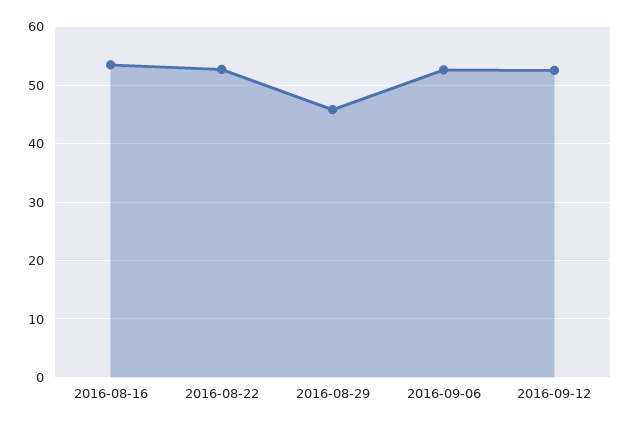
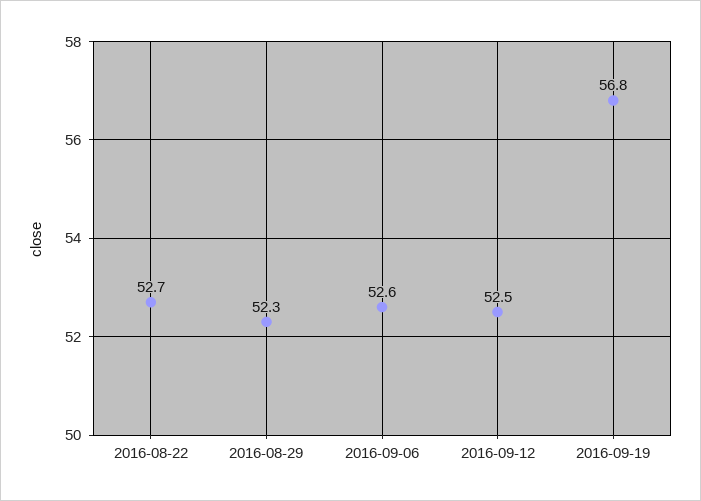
2016-08-16: 54 -> none
2016-08-29: 46 -> 52.3
2016-09-19: none -> 56.8

